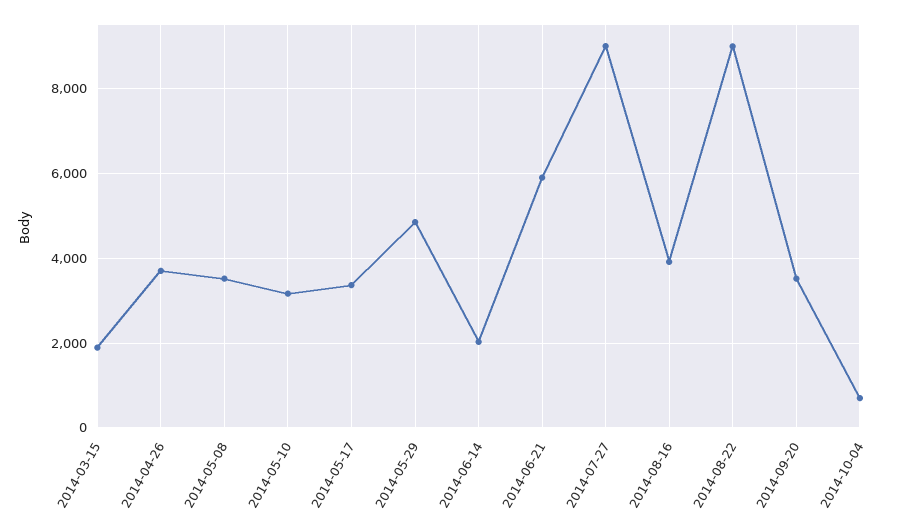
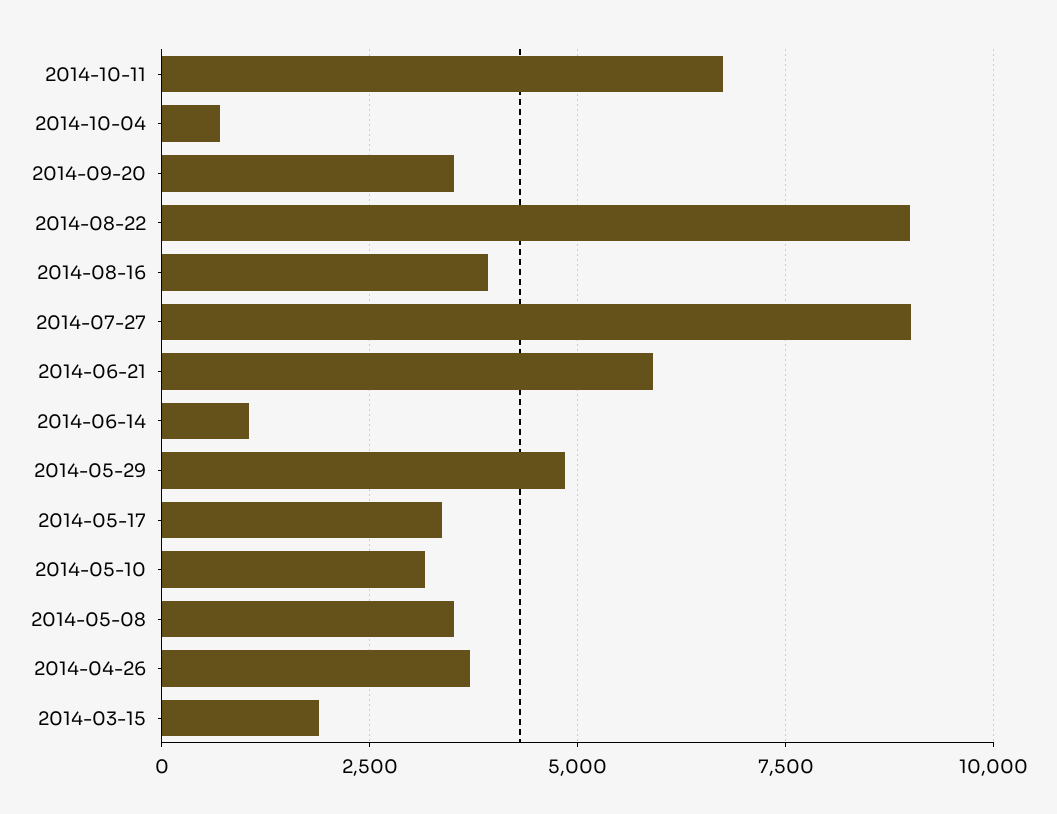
2014-06-14: 2000 -> 1000
2014-10-11: none -> 6750

